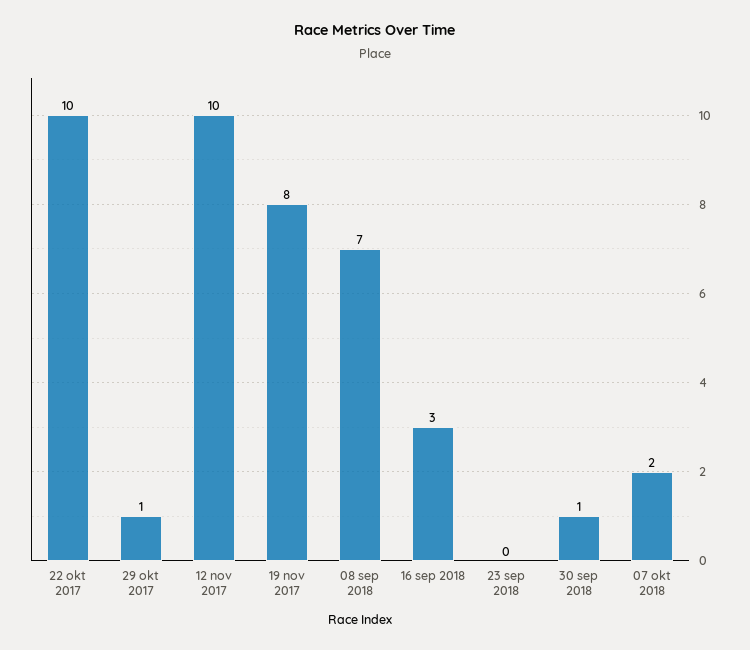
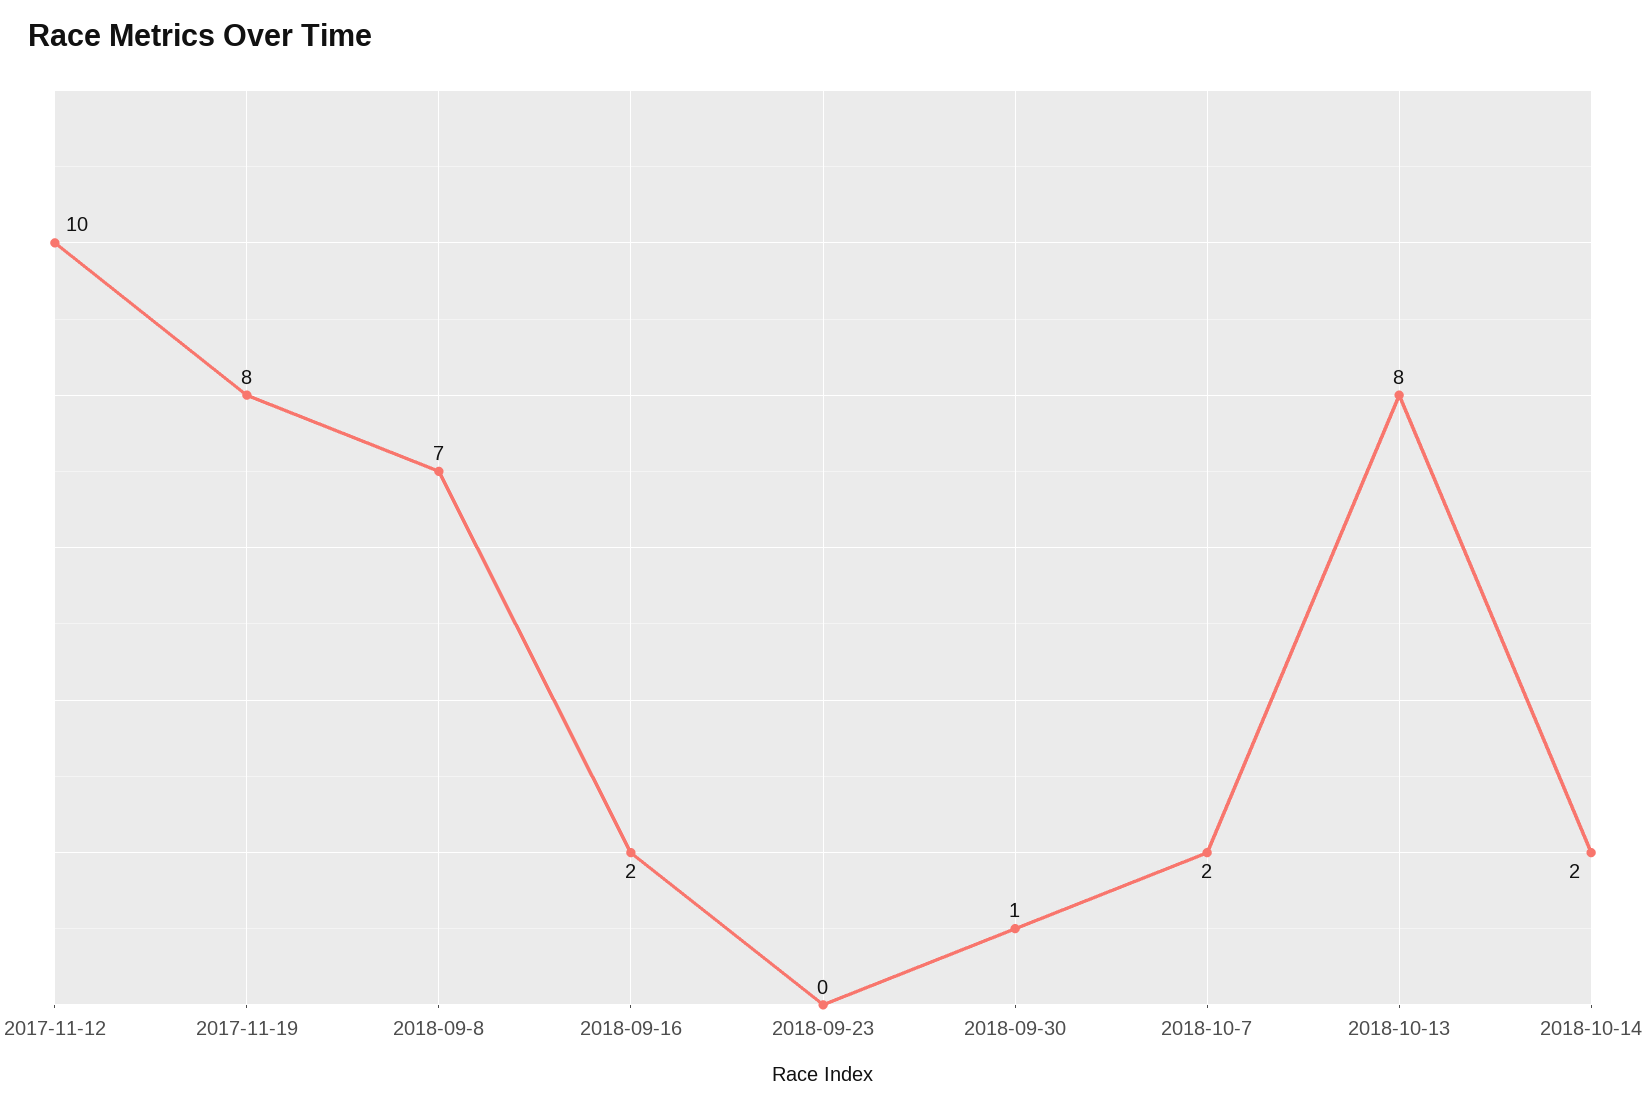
22 okt 2017: 10 -> none
29 okt 2017: 1 -> none
16 sep 2018: 3 -> 2
2018-10-13: none -> 8
2018-10-14: none -> 2

